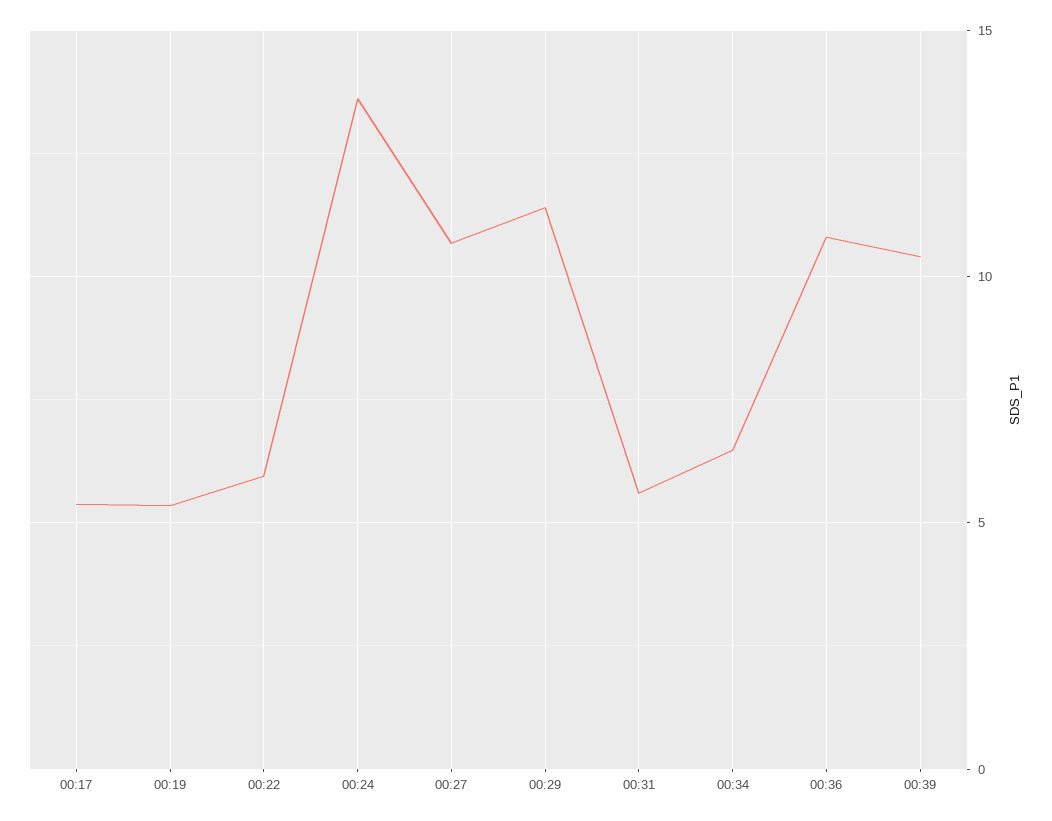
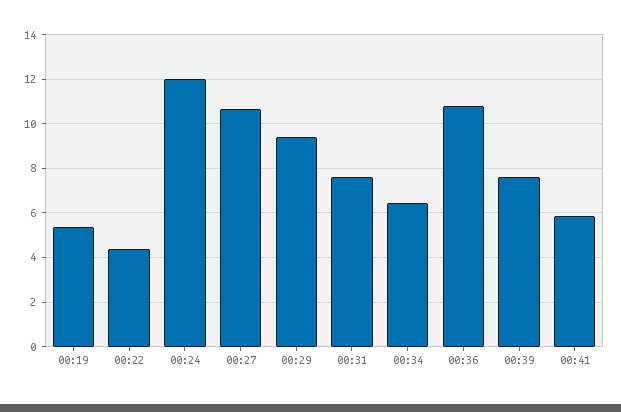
00:17: 5.5 -> none
00:22: 6 -> 4.5
00:24: 13.5 -> 12
00:29: 11.5 -> 9.5
00:31: 5.5 -> 7.5
00:39: 10.5 -> 7.5
00:41: none -> 6

